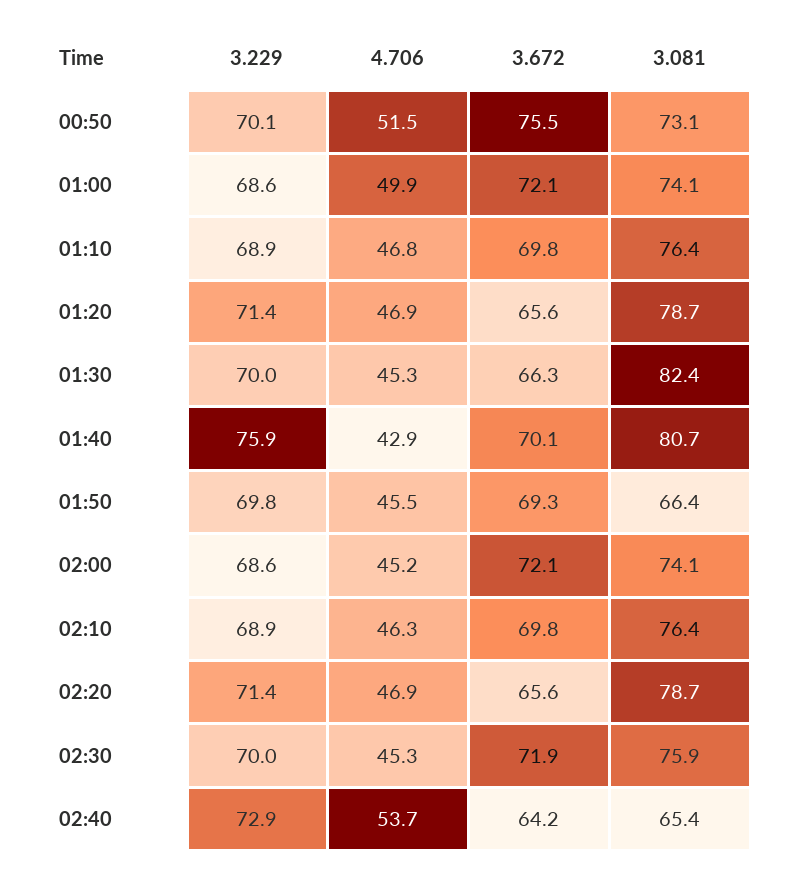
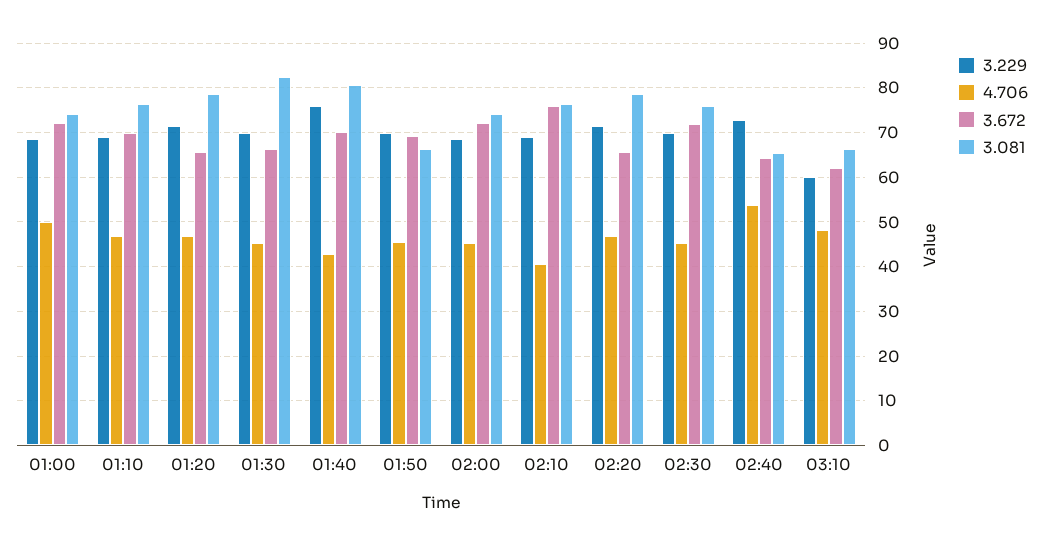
3.229, 00:50: 70.1 -> none
4.706, 00:50: 51.5 -> none
3.672, 00:50: 75.5 -> none
3.081, 00:50: 73.1 -> none
4.706, 02:10: 46.3 -> 40
3.672, 02:10: 69.8 -> 76
3.229, 03:10: none -> 60
4.706, 03:10: none -> 48
3.672, 03:10: none -> 62
3.081, 03:10: none -> 66

